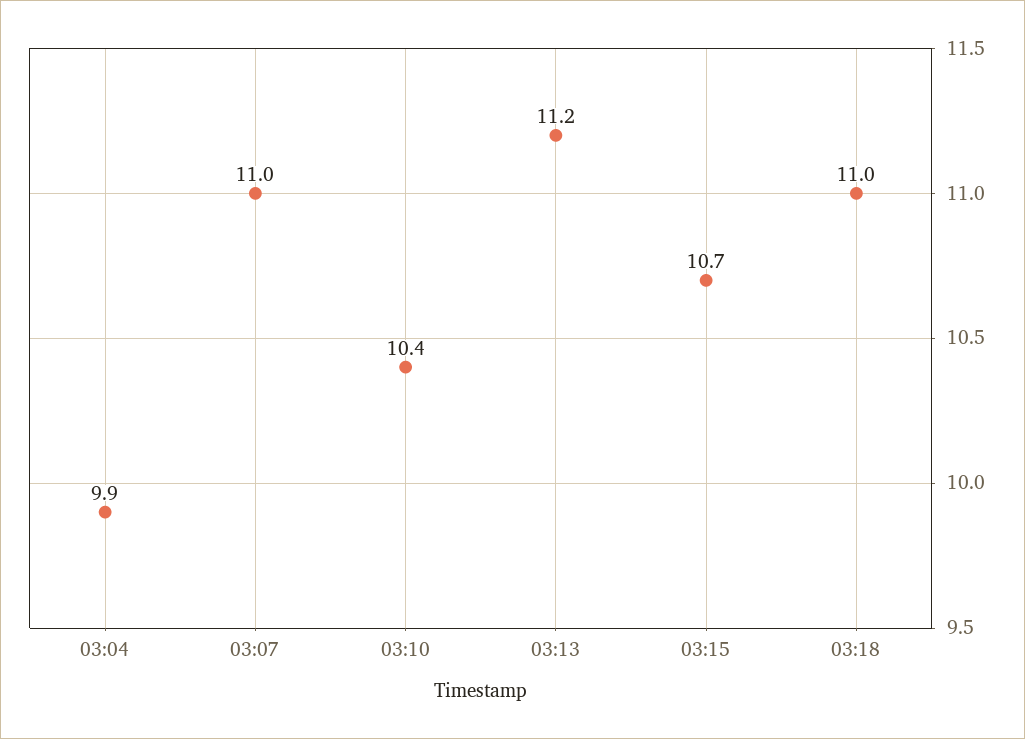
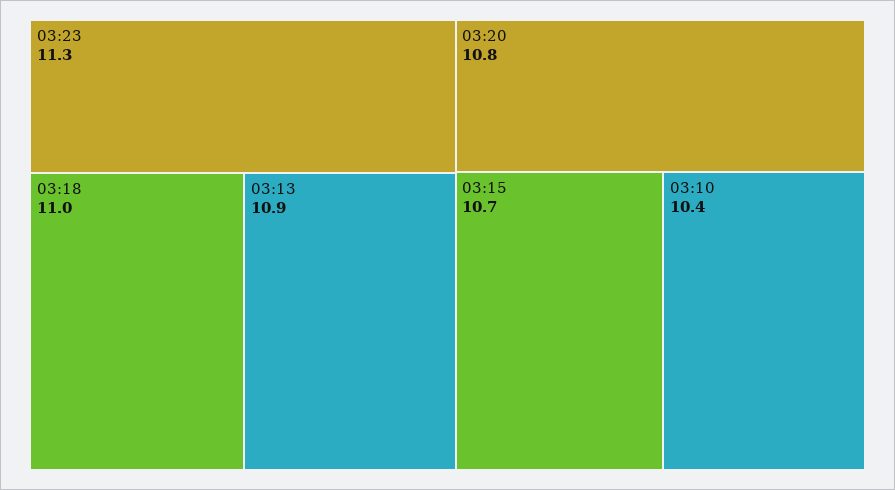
03:04: 9.9 -> none
03:07: 11 -> none
03:13: 11.2 -> 10.9
03:23: none -> 11.3
03:20: none -> 10.8

